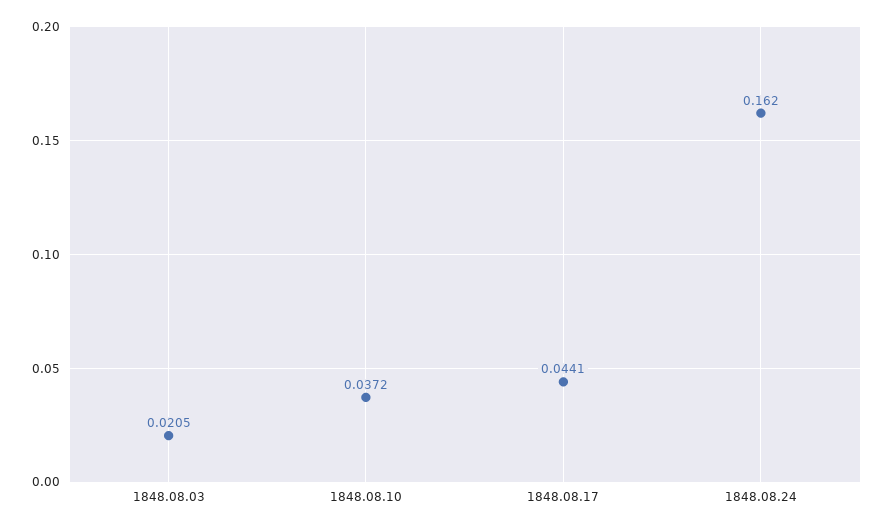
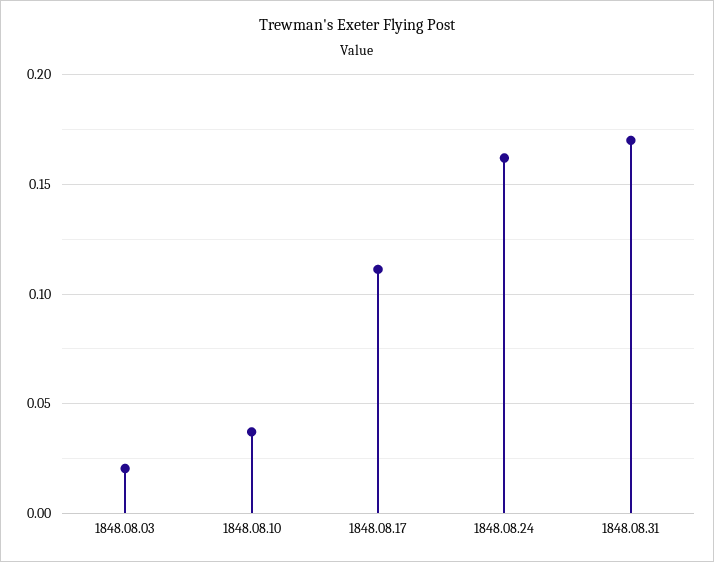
1848.08.17: 0.0441 -> 0.11
1848.08.31: none -> 0.17

